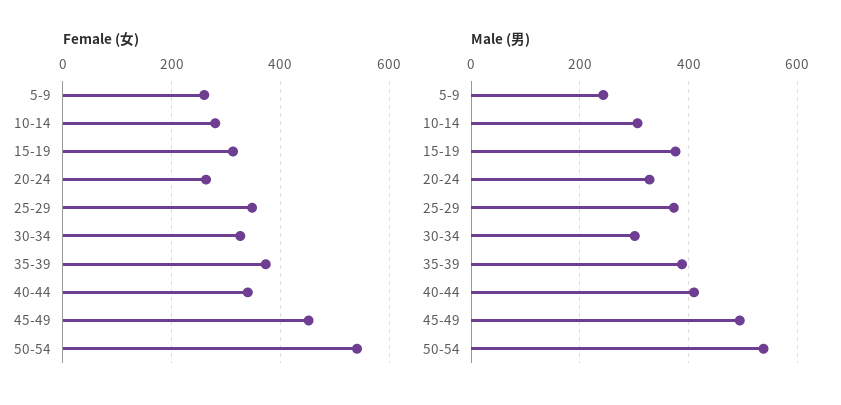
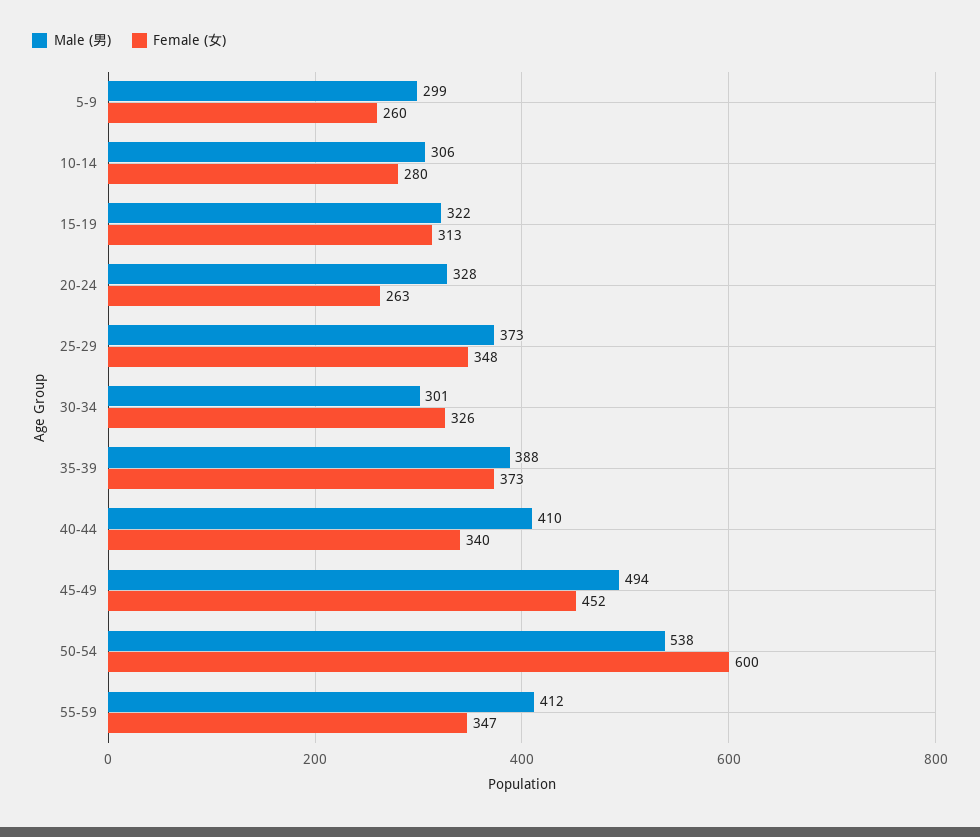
Female (女), 50-54: 540 -> 600
Male (男), 5-9: 240 -> 299
Male (男), 15-19: 380 -> 322
Male (男), 55-59: none -> 412
Female (女), 55-59: none -> 347

